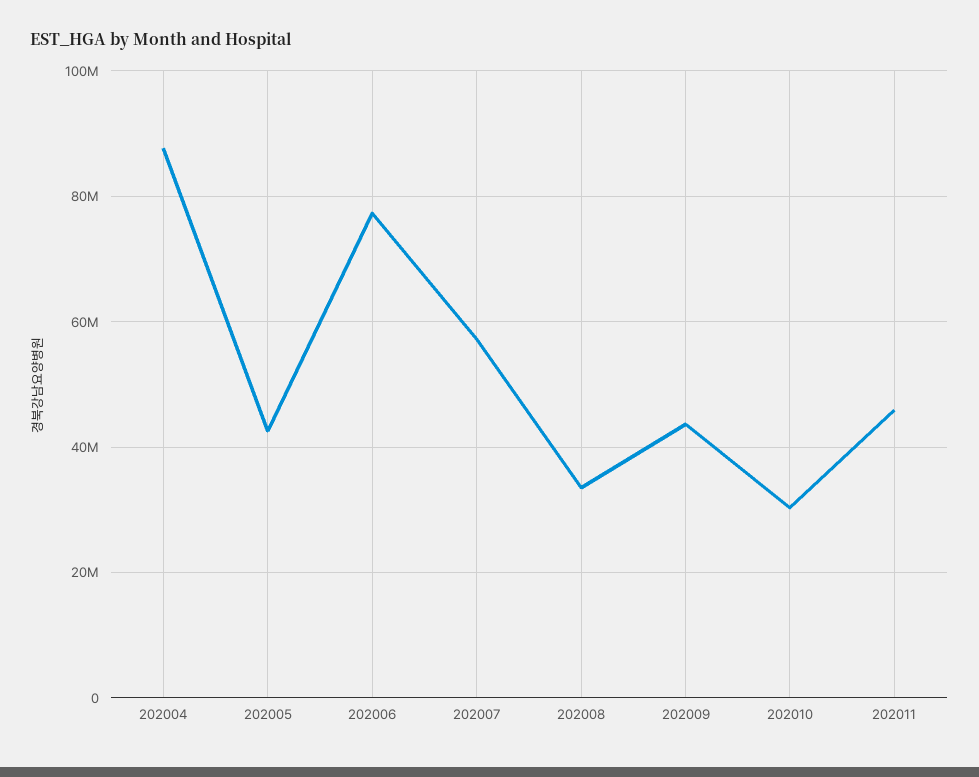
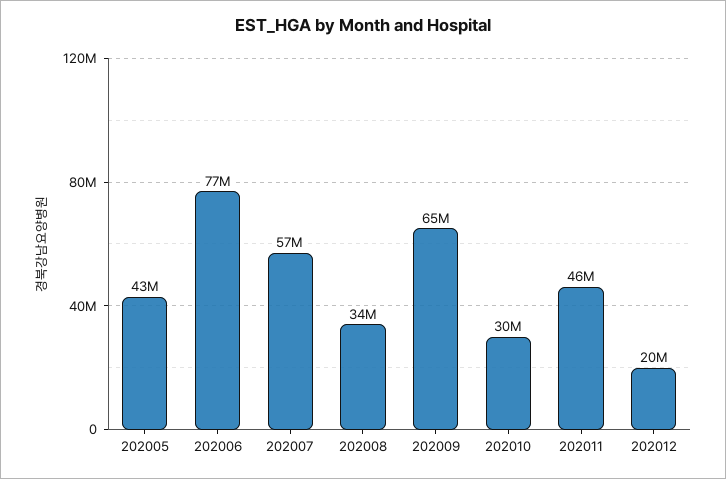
202004: 88000000 -> none
202009: 44000000 -> 65000000
202012: none -> 20000000

